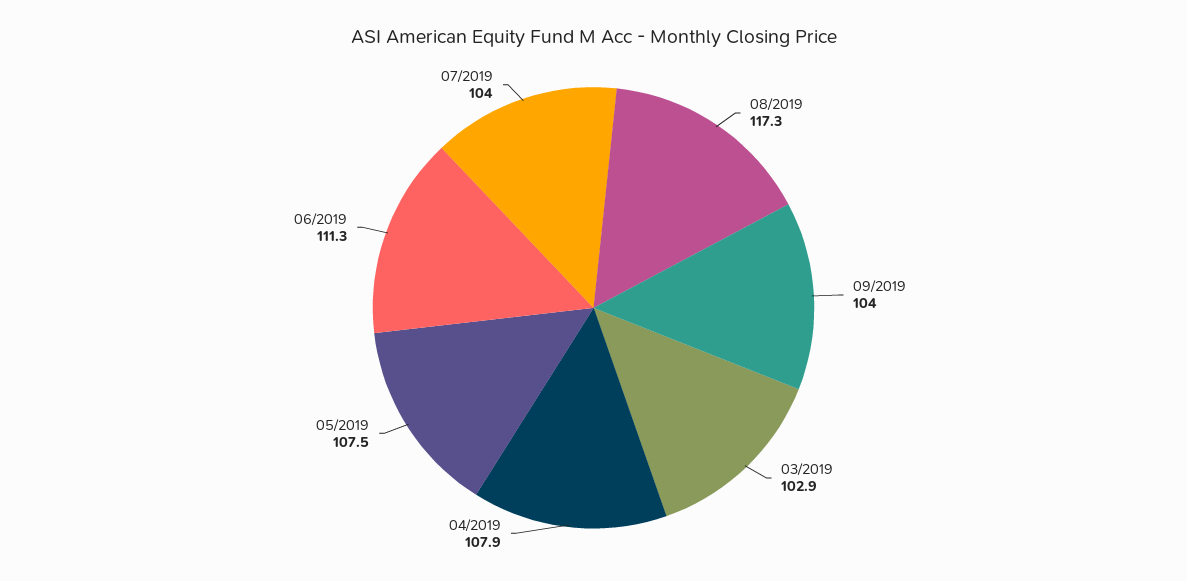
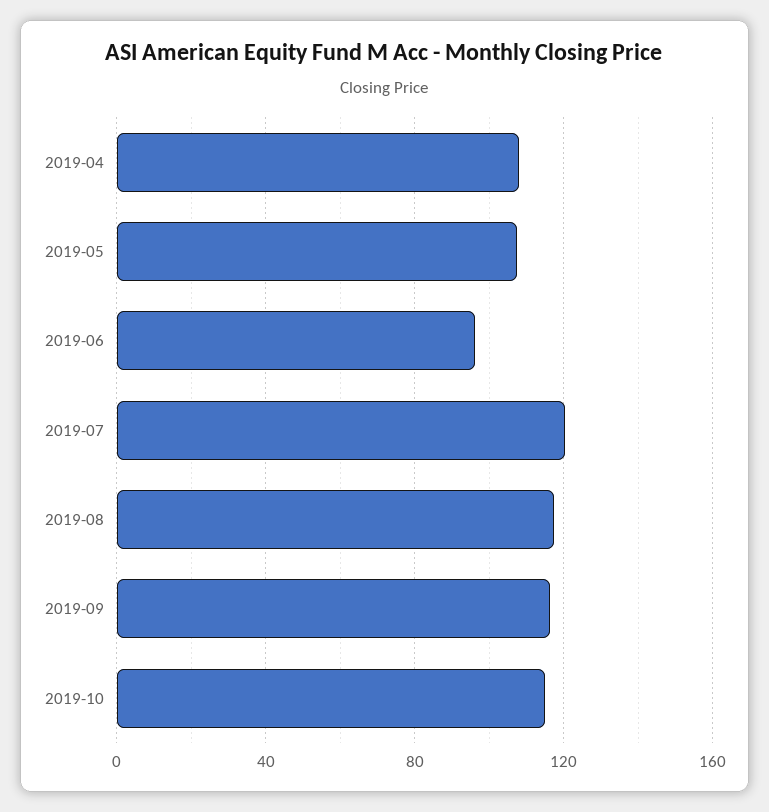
09/2019: 104 -> 115
03/2019: 102.9 -> none
06/2019: 111.3 -> 95
07/2019: 104 -> 120
2019-10: none -> 115

